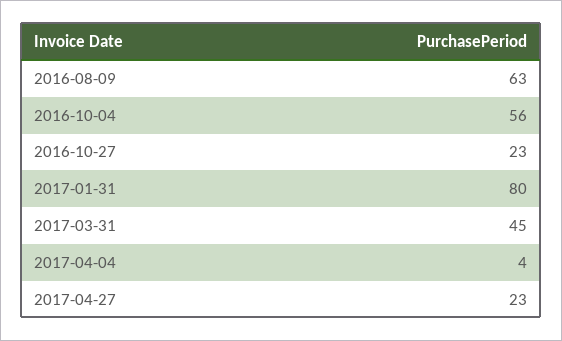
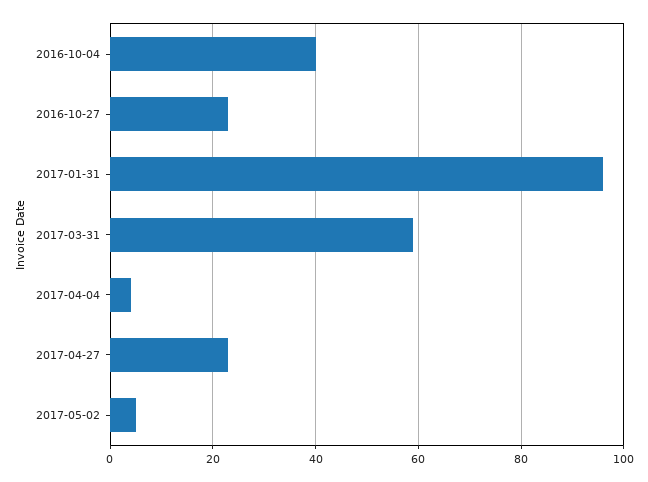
2016-08-09: 63 -> none
2016-10-04: 56 -> 40
2017-01-31: 80 -> 95
2017-03-31: 45 -> 60
2017-05-02: none -> 5

